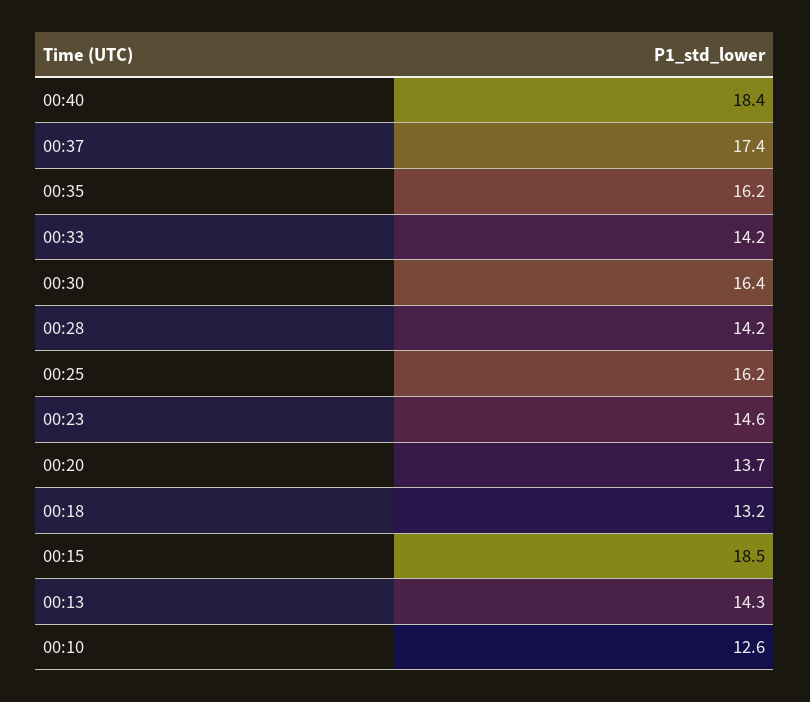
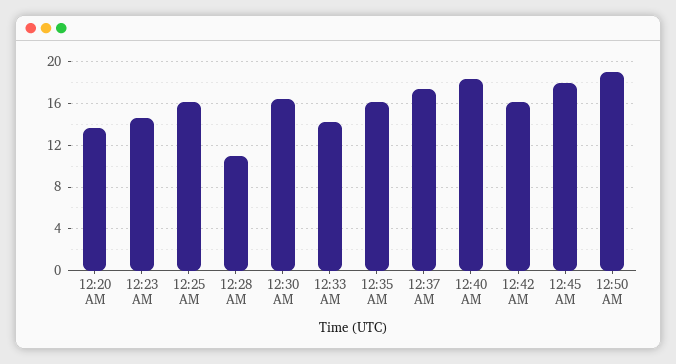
00:28: 14.2 -> 11
00:18: 13.2 -> none
00:15: 18.5 -> none
00:13: 14.3 -> none
00:10: 12.6 -> none
12:42 AM: none -> 16
12:45 AM: none -> 18
12:50 AM: none -> 19

